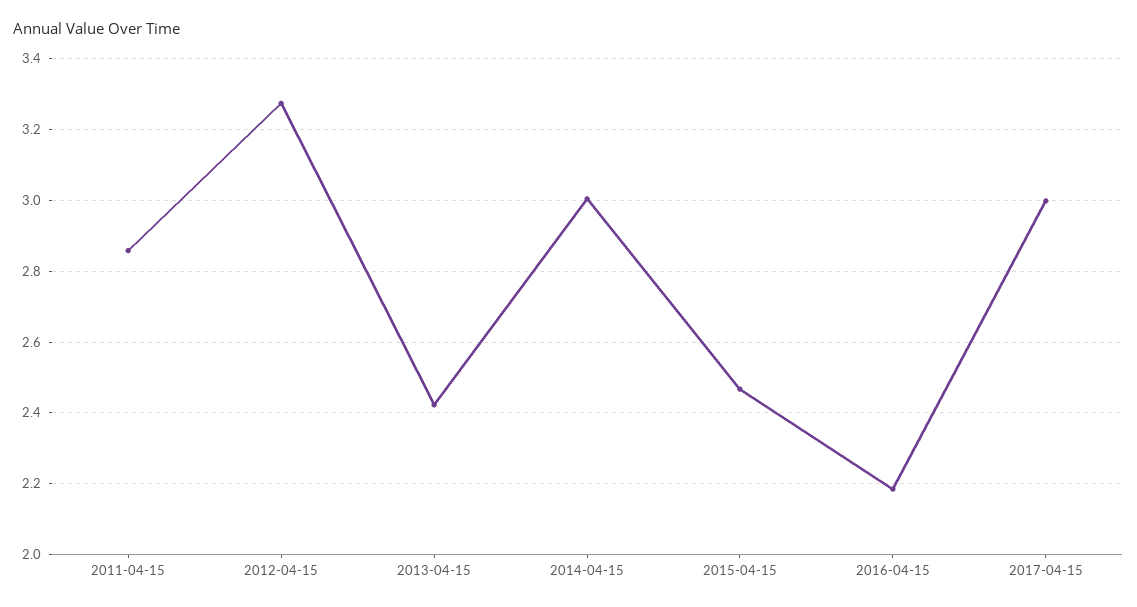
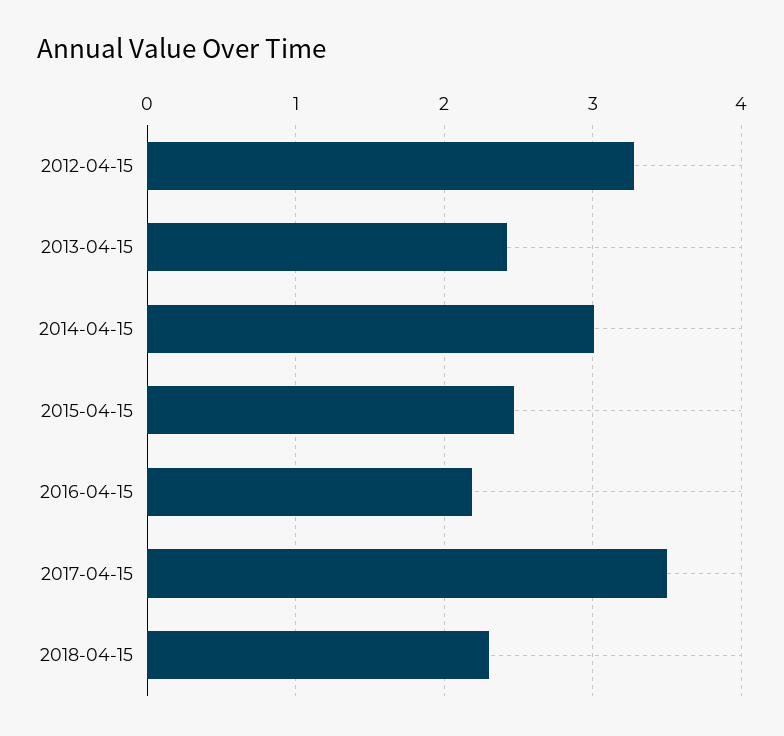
2011-04-15: 2.86 -> none
2017-04-15: 3 -> 3.5
2018-04-15: none -> 2.3

